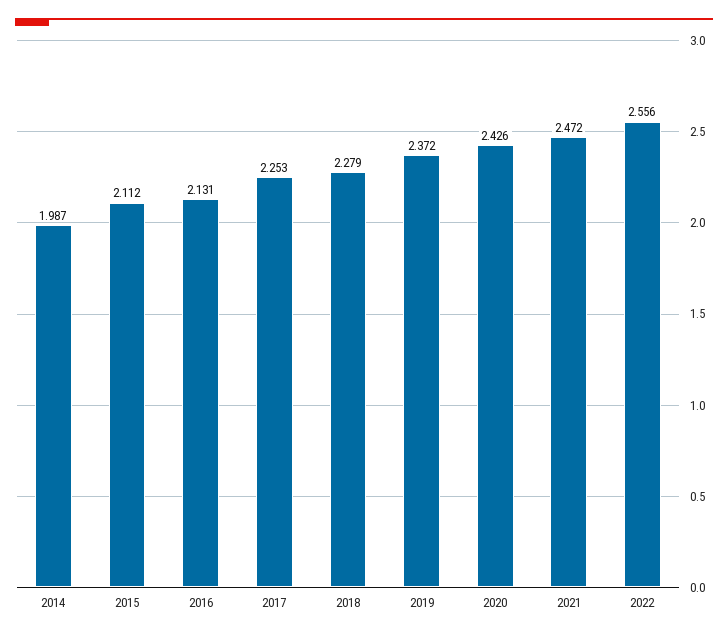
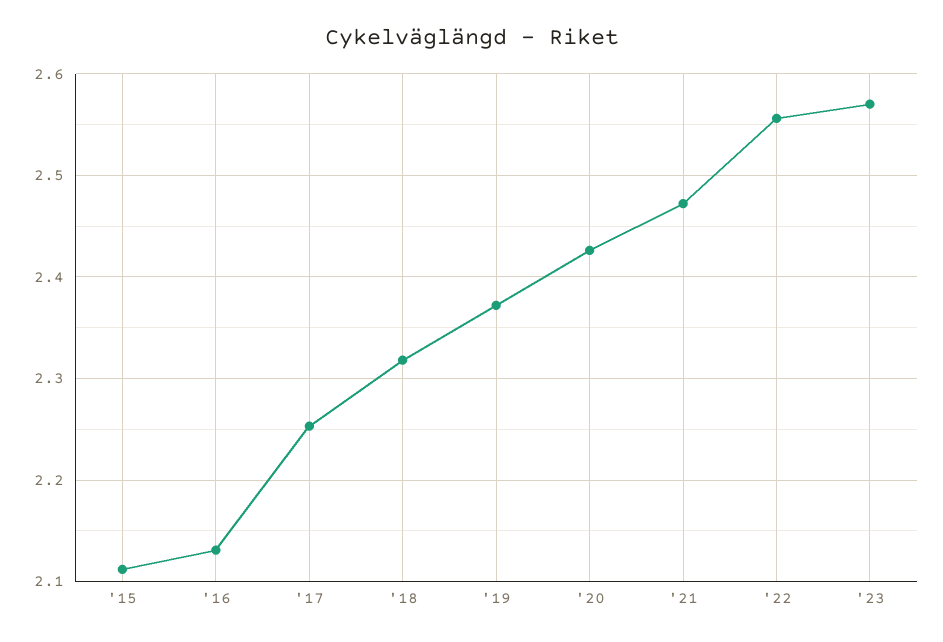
2014: 1.987 -> none
2018: 2.279 -> 2.32
'23: none -> 2.57

